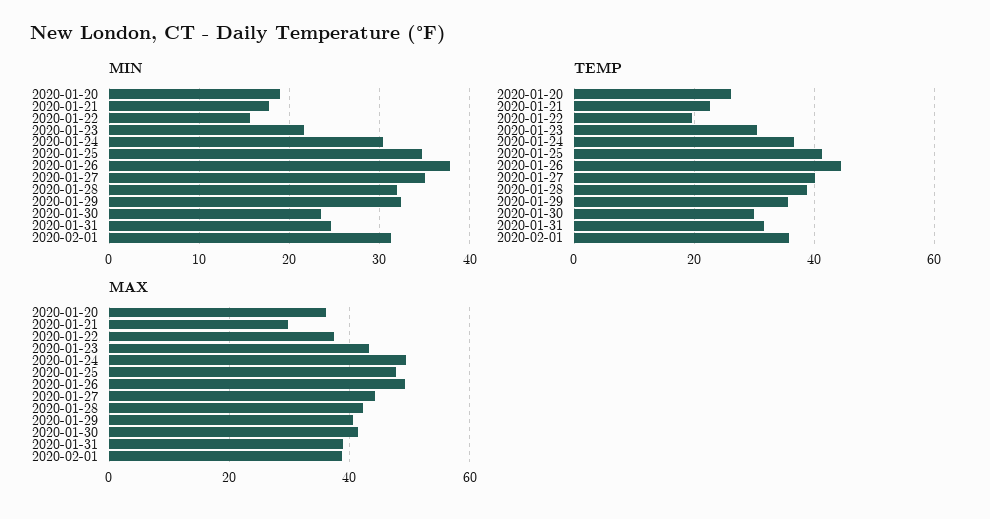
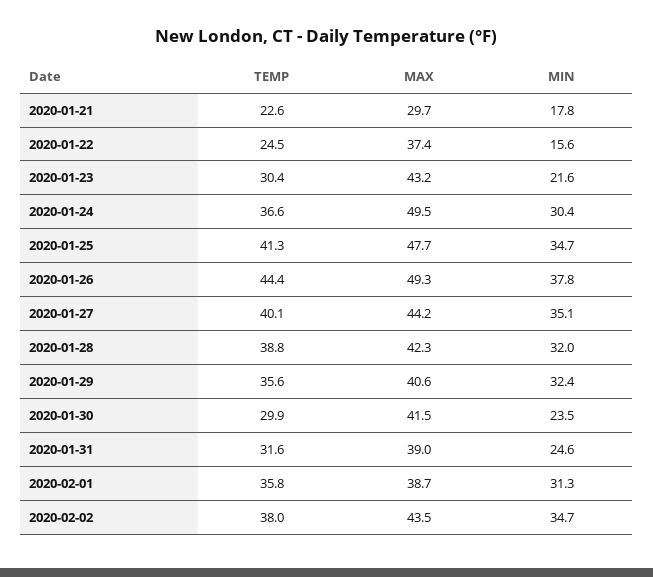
MIN, 2020-01-20: 19 -> none
TEMP, 2020-01-20: 26 -> none
TEMP, 2020-01-22: 20 -> 24.5
MAX, 2020-01-20: 36 -> none
TEMP, 2020-02-02: none -> 38
MAX, 2020-02-02: none -> 43.5
MIN, 2020-02-02: none -> 34.7

